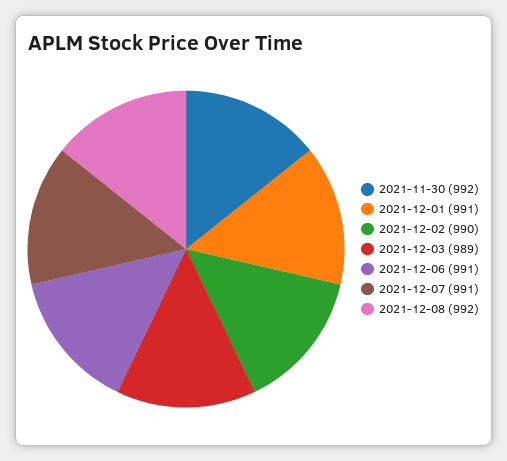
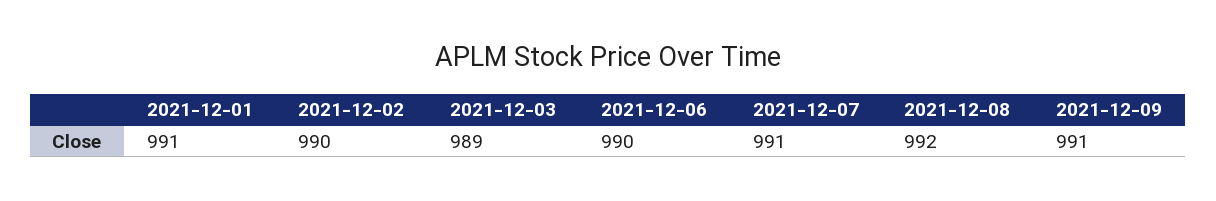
2021-11-30: 992 -> none
2021-12-06: 991 -> 990
2021-12-09: none -> 991

